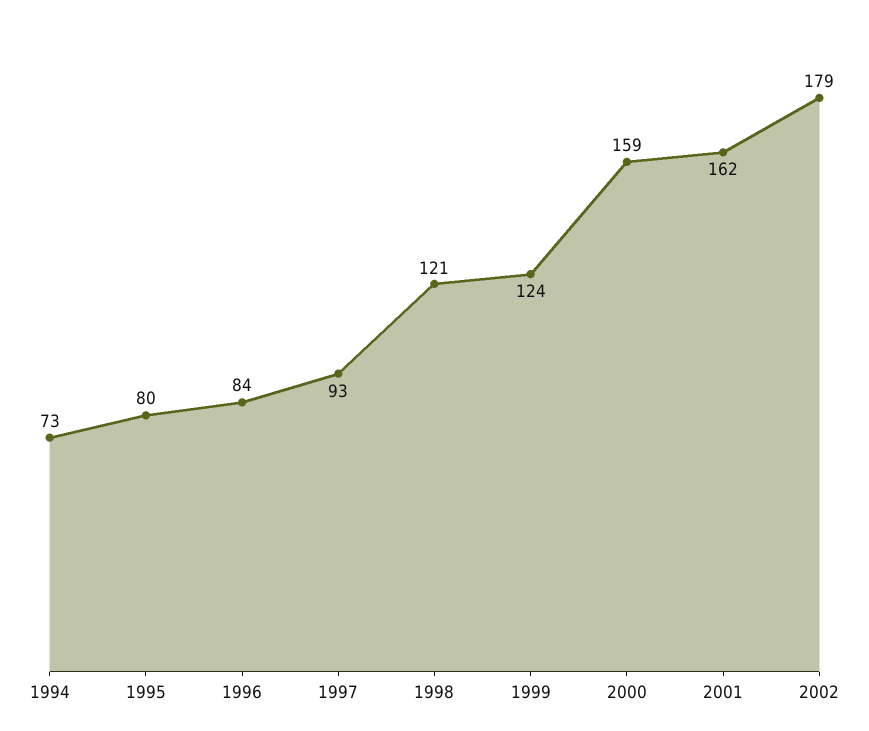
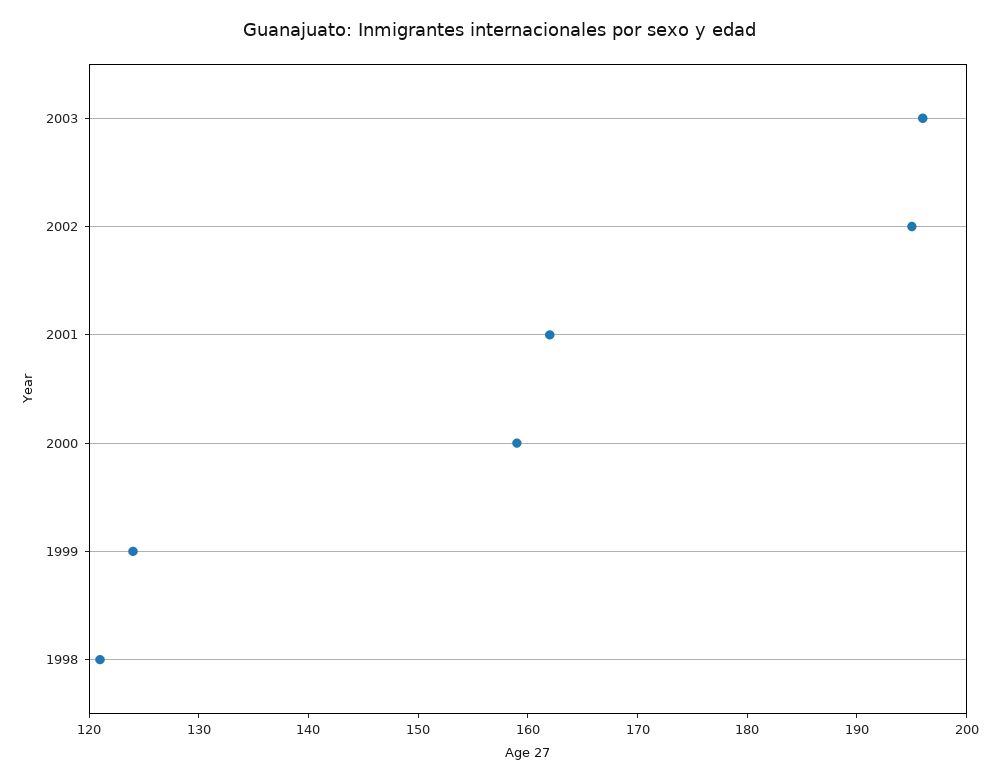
1994: 73 -> none
1995: 80 -> none
1996: 84 -> none
1997: 93 -> none
2002: 179 -> 195
2003: none -> 196

